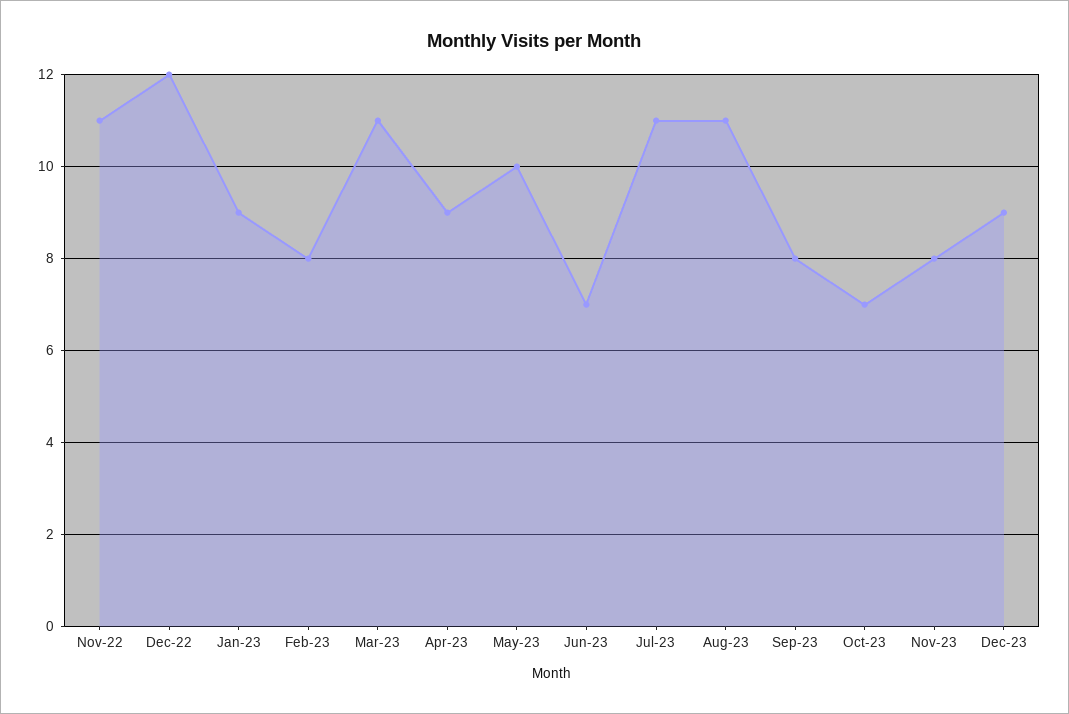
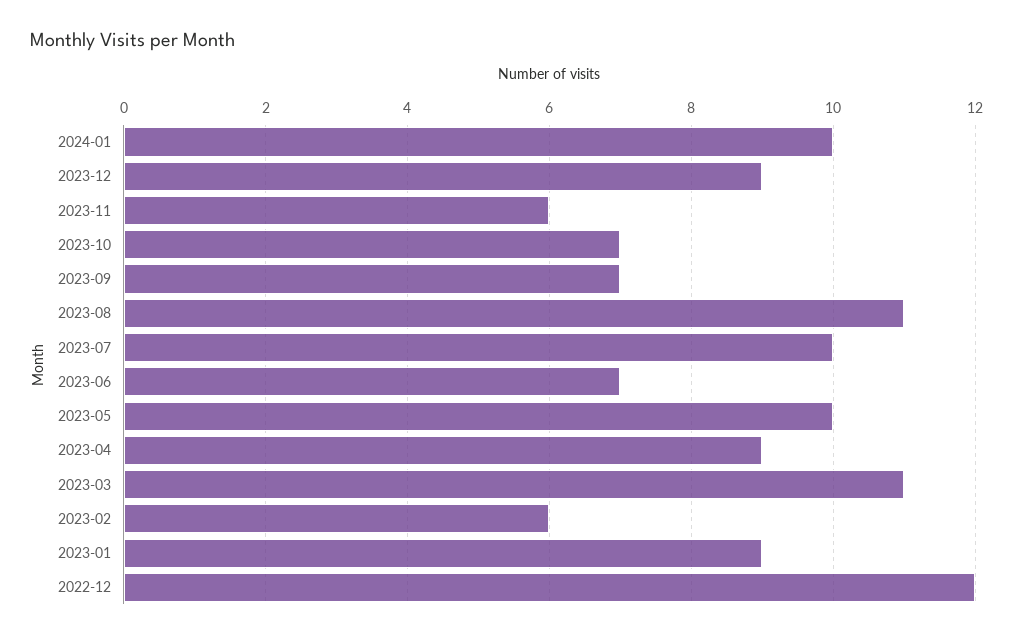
Nov-22: 11 -> none
Feb-23: 8 -> 6
Jul-23: 11 -> 10
Sep-23: 8 -> 7
Nov-23: 8 -> 6
2024-01: none -> 10

